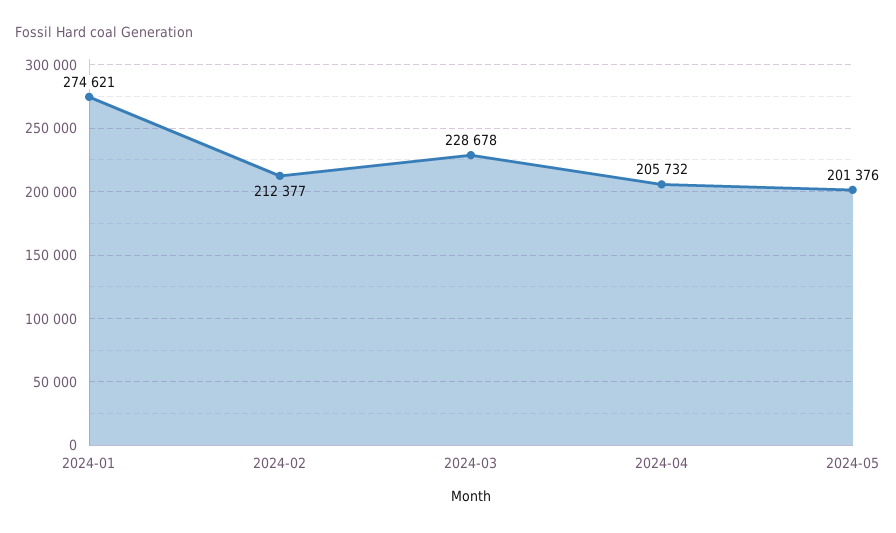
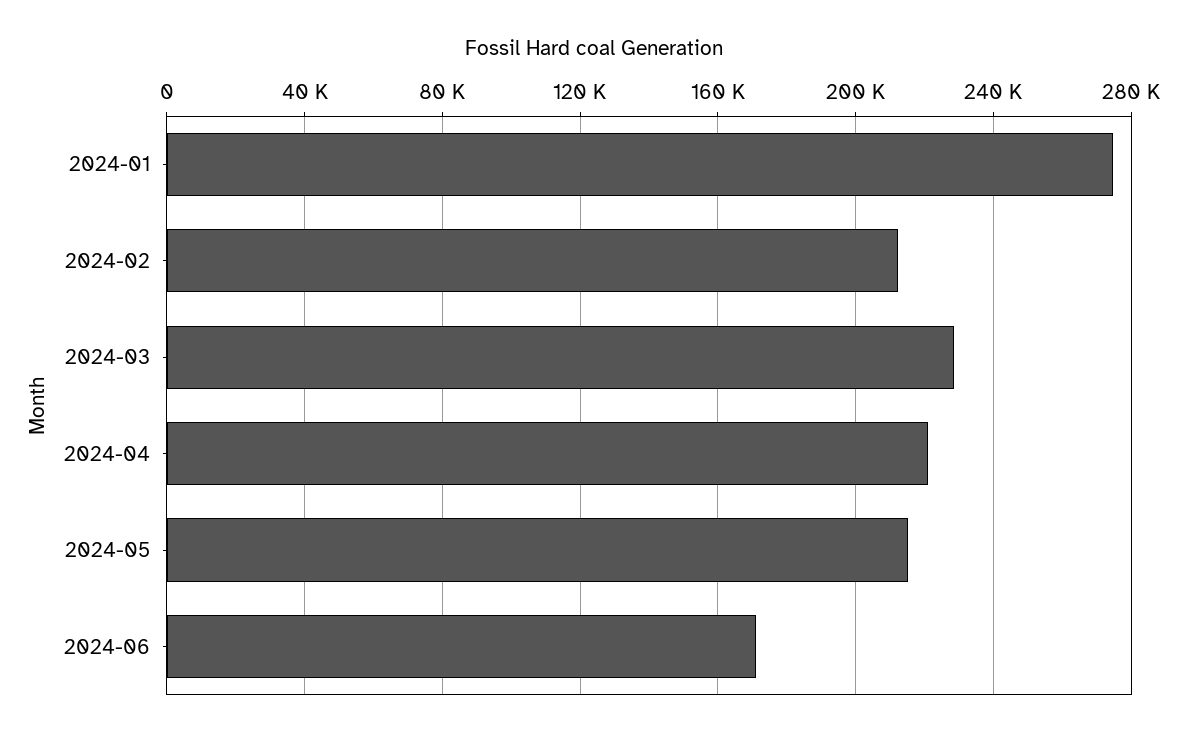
2024-04: 205732 -> 220000
2024-05: 201376 -> 215000
2024-06: none -> 170000

